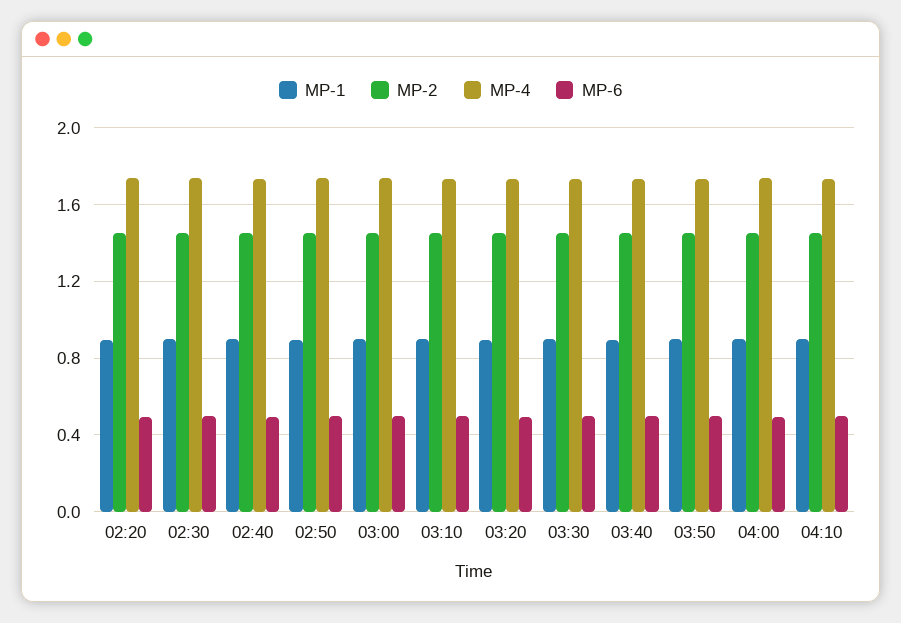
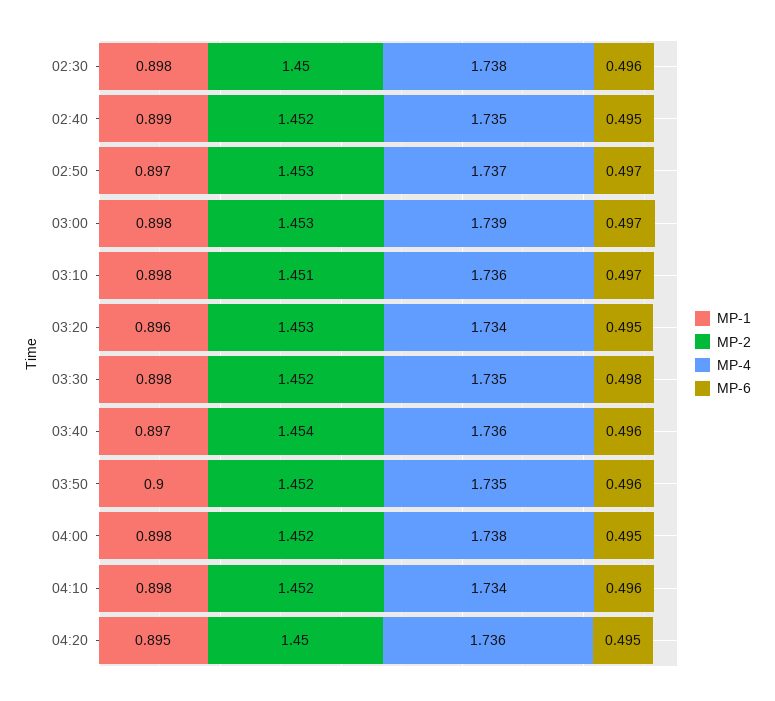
MP-1, 02:20: 0.9 -> none
MP-2, 02:20: 1.45 -> none
MP-4, 02:20: 1.75 -> none
MP-6, 02:20: 0.5 -> none
MP-1, 04:20: none -> 0.895
MP-2, 04:20: none -> 1.45
MP-4, 04:20: none -> 1.736
MP-6, 04:20: none -> 0.495

